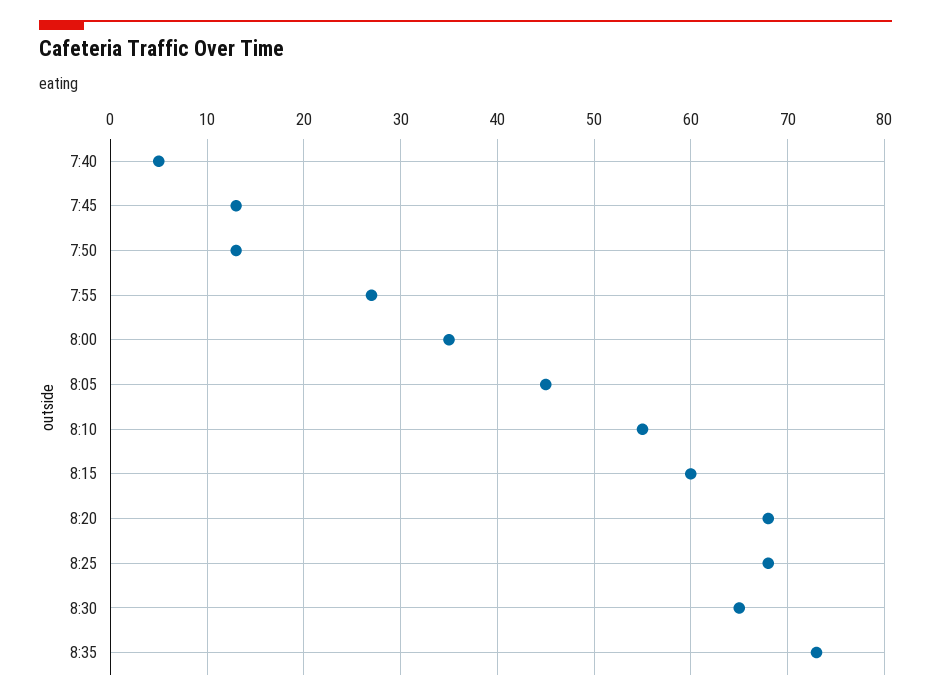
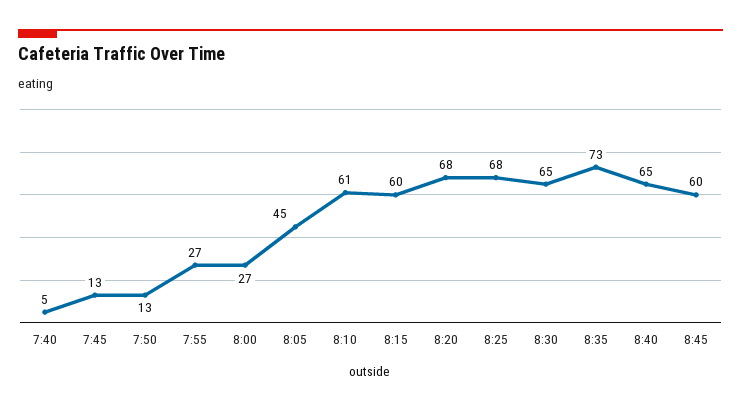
8:00: 35 -> 27
8:10: 55 -> 61
8:40: none -> 65
8:45: none -> 60

